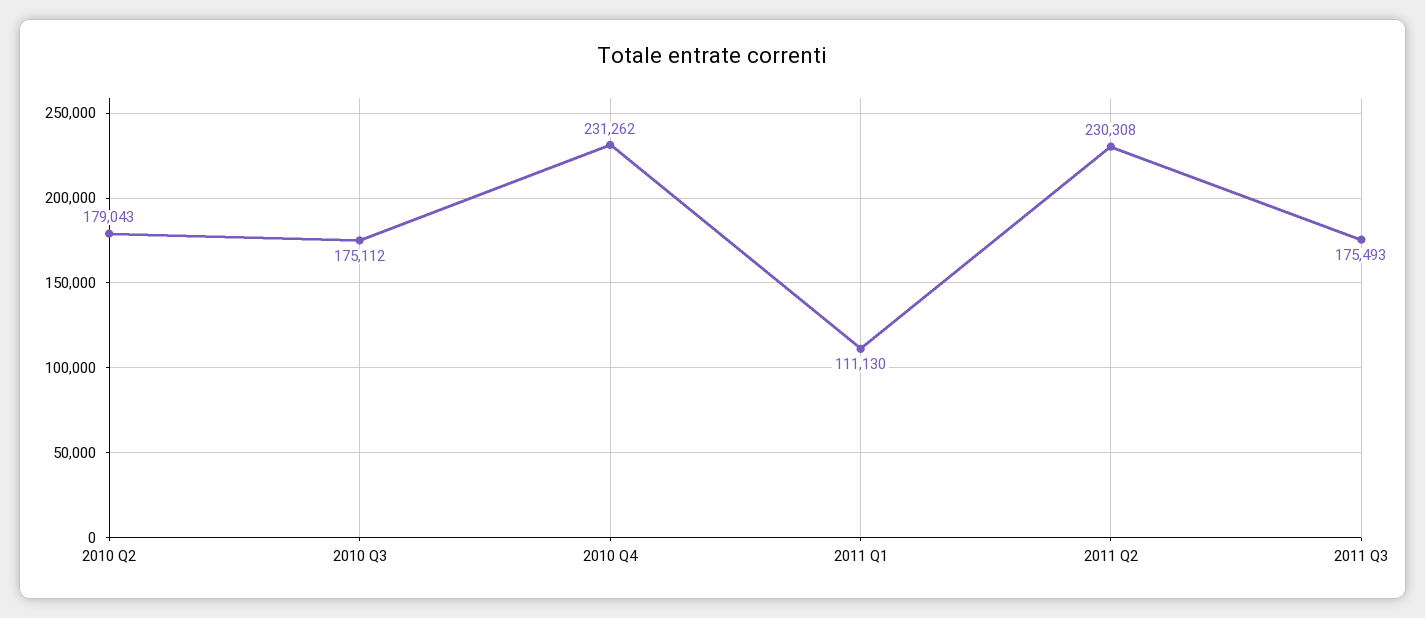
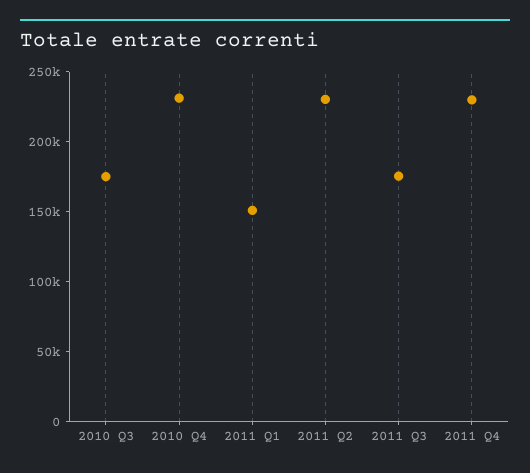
2010 Q2: 179043 -> none
2011 Q1: 111130 -> 150000
2011 Q4: none -> 230000

